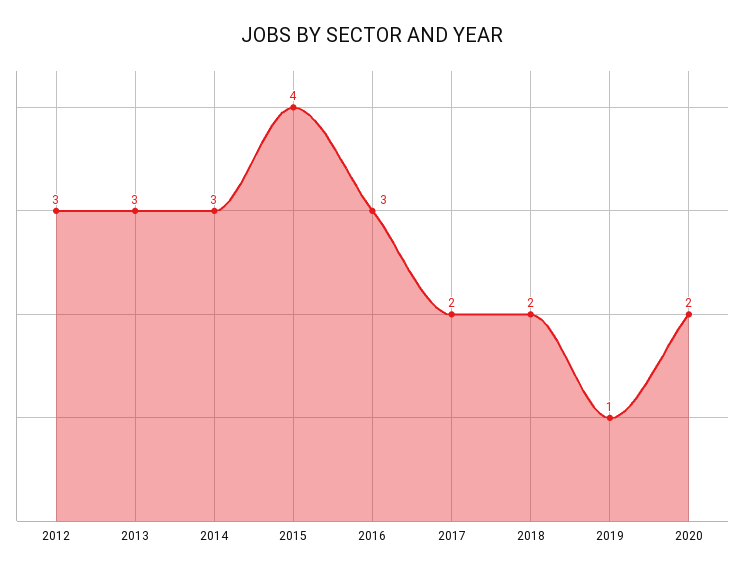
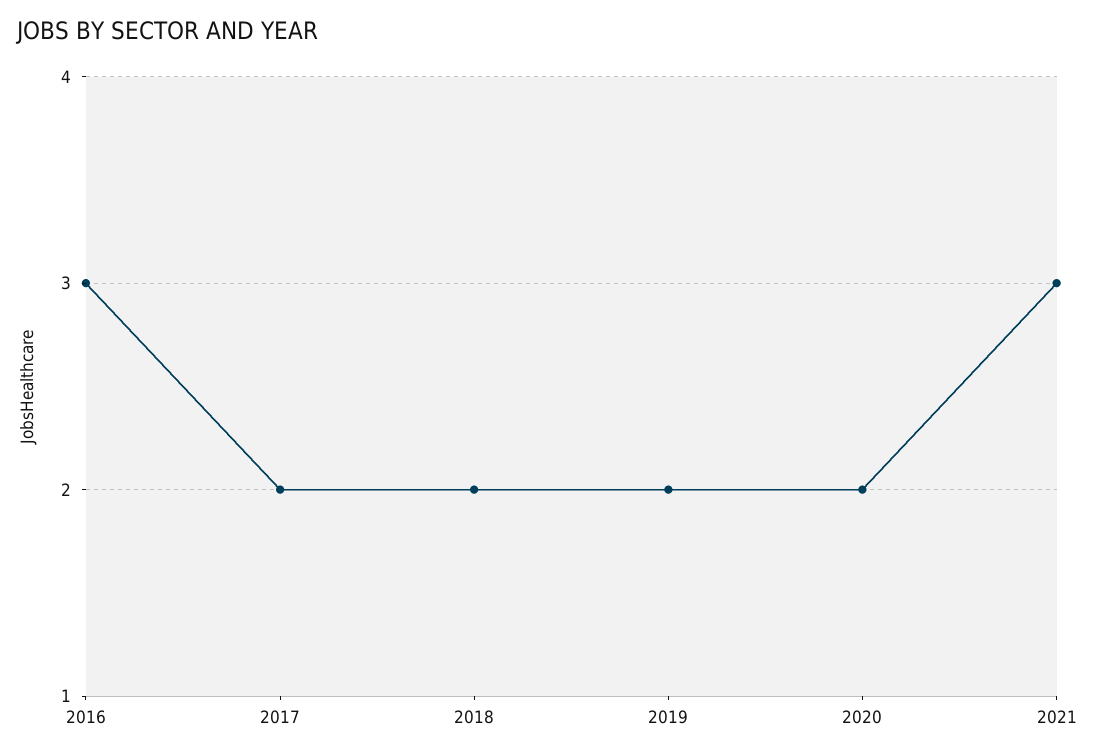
2012: 3 -> none
2013: 3 -> none
2014: 3 -> none
2015: 4 -> none
2019: 1 -> 2
2021: none -> 3

